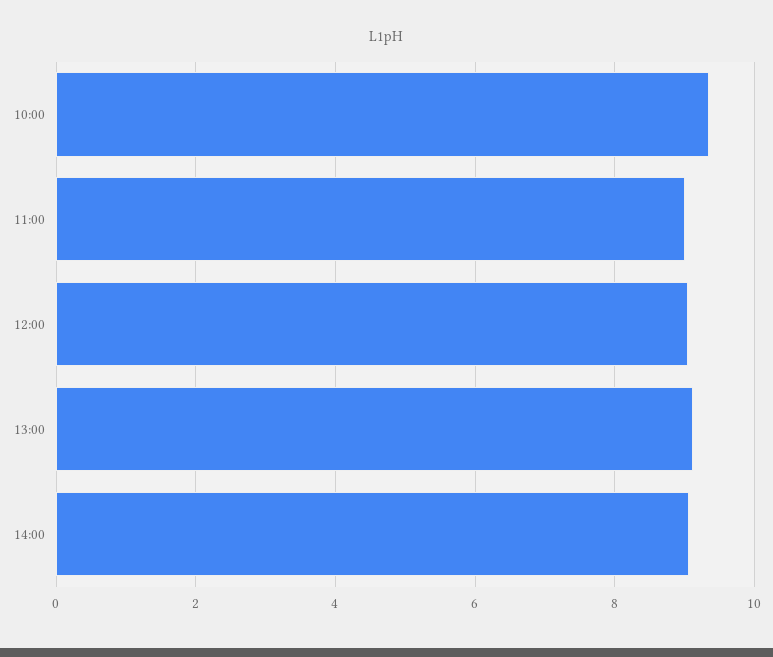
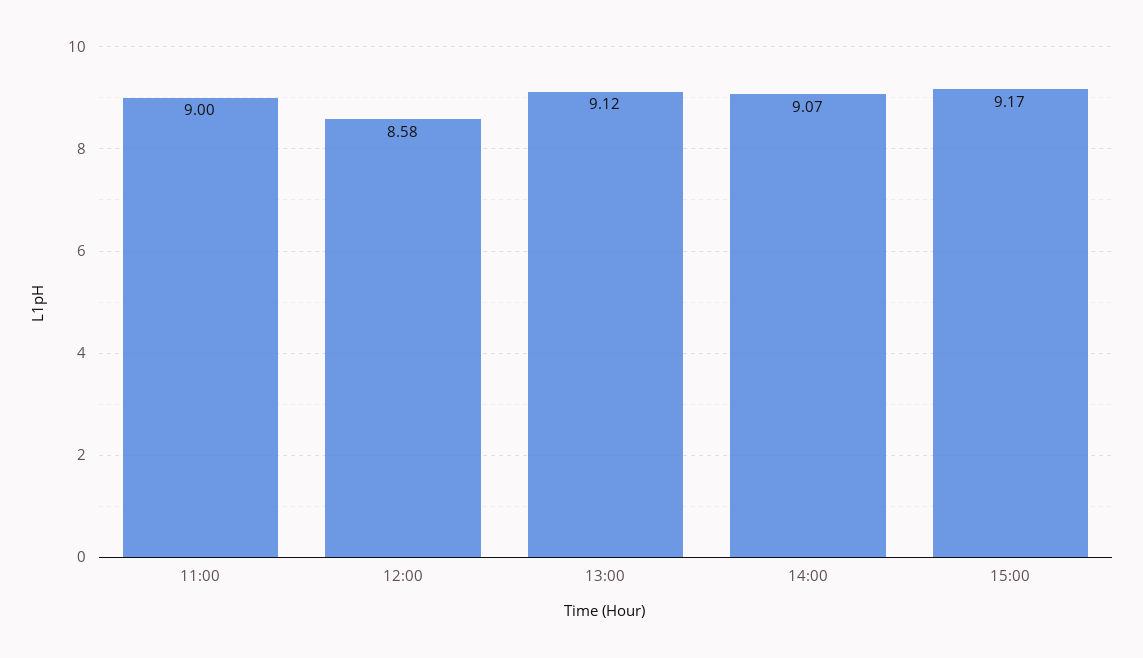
10:00: 9.4 -> none
12:00: 9 -> 8.58
15:00: none -> 9.17

